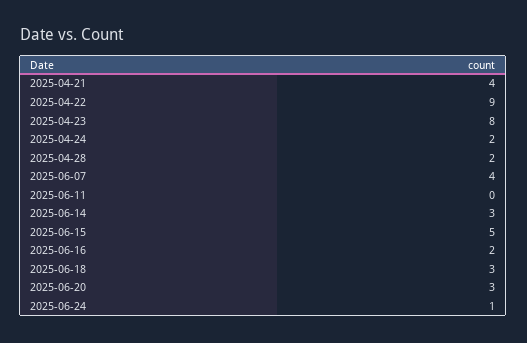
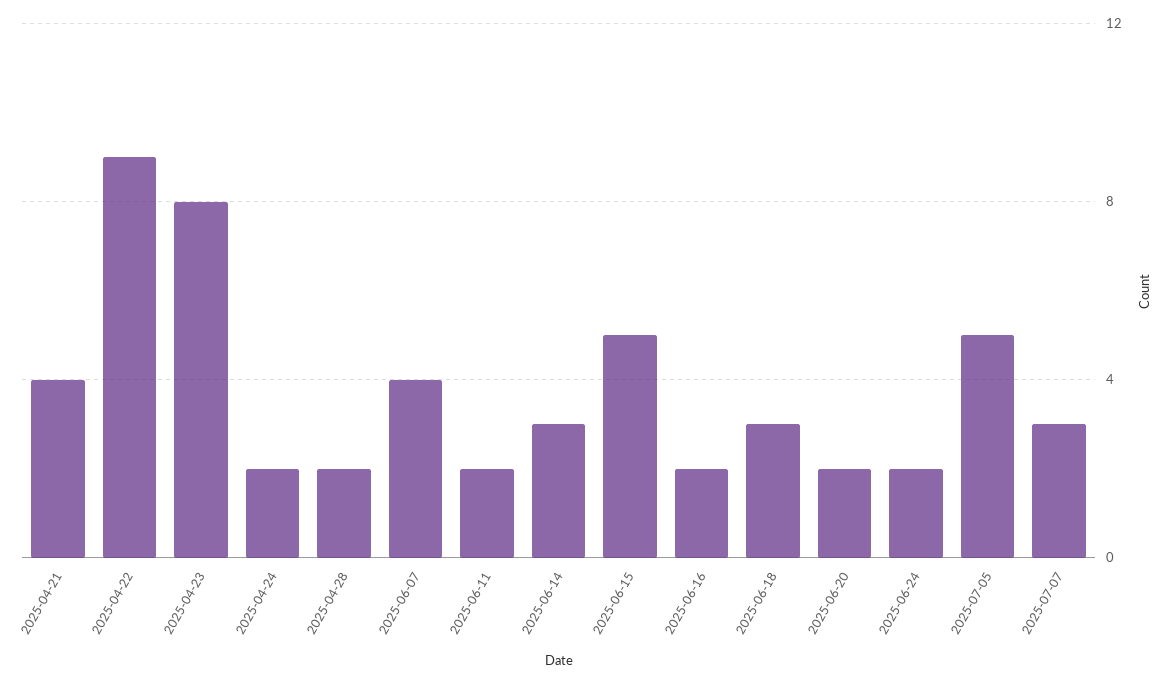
2025-06-11: 0 -> 2
2025-06-20: 3 -> 2
2025-06-24: 1 -> 2
2025-07-05: none -> 5
2025-07-07: none -> 3

